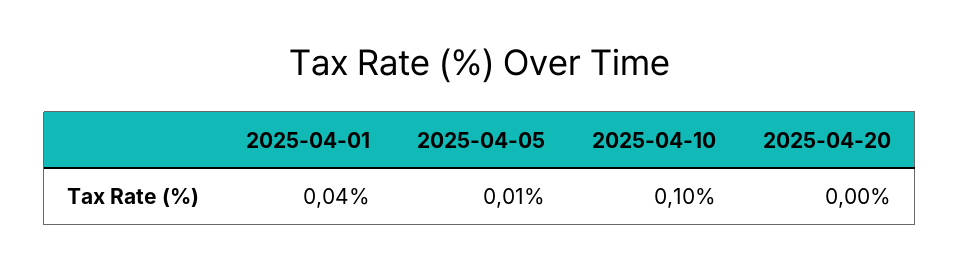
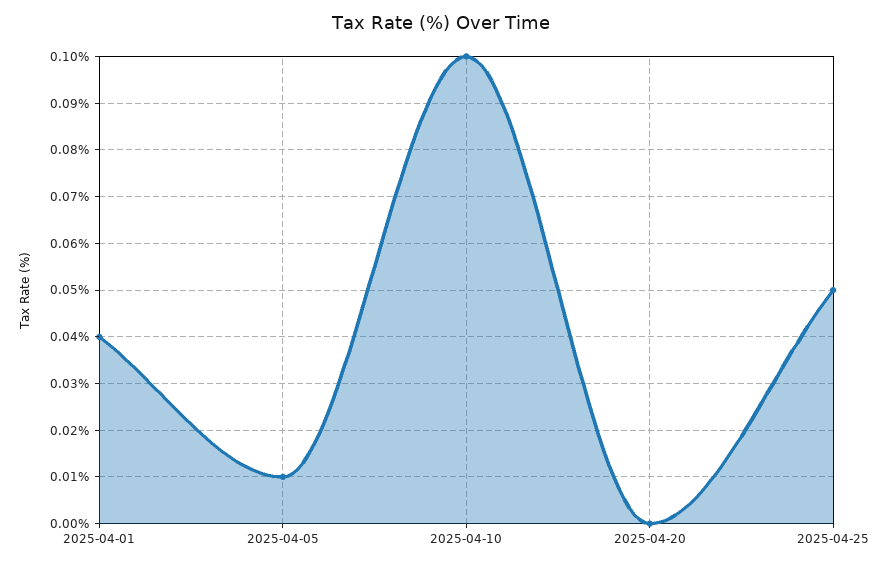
2025-04-25: none -> 0.05

